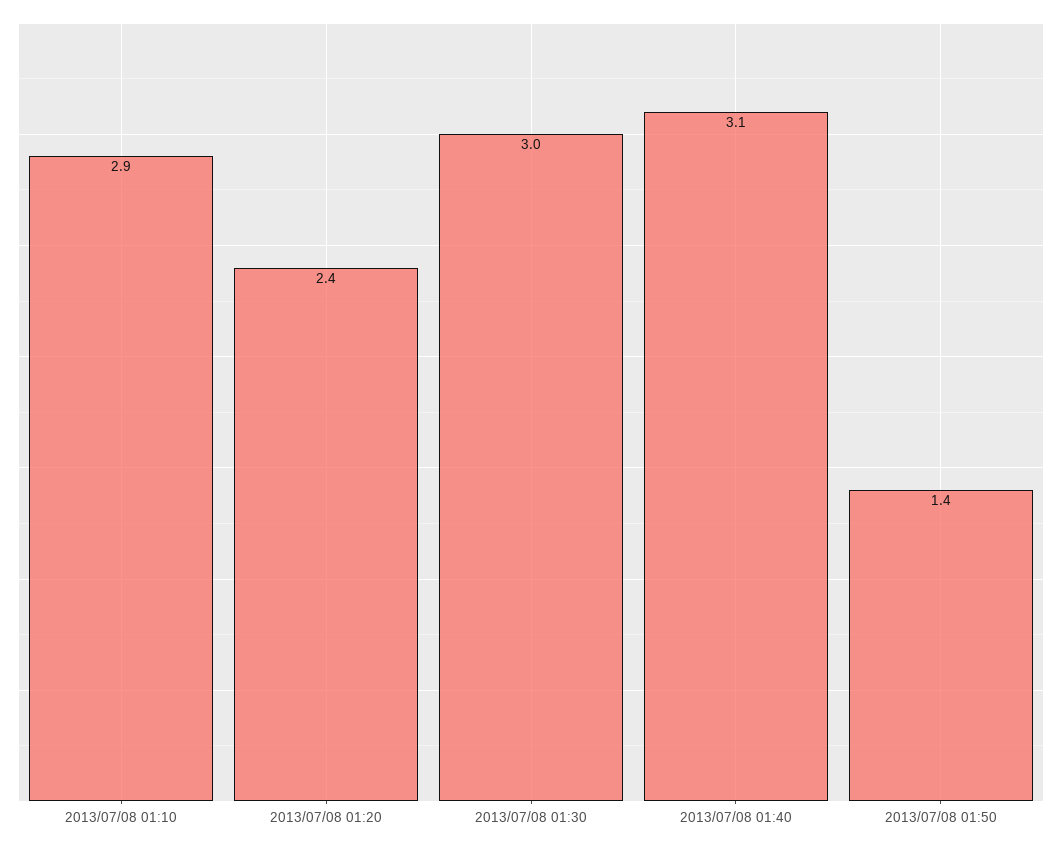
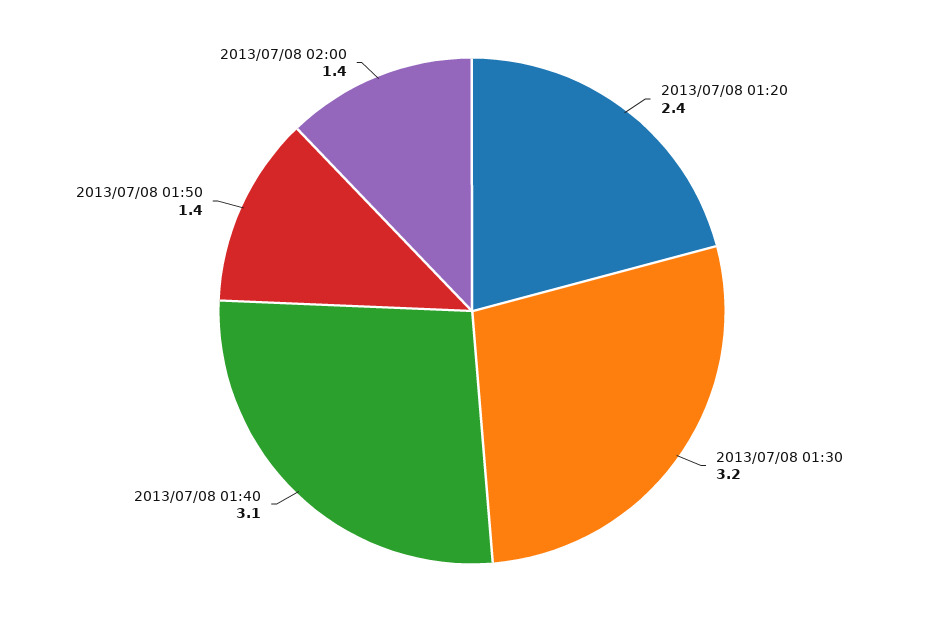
2013/07/08 01:10: 2.9 -> none
2013/07/08 01:30: 3 -> 3.2
2013/07/08 02:00: none -> 1.4

